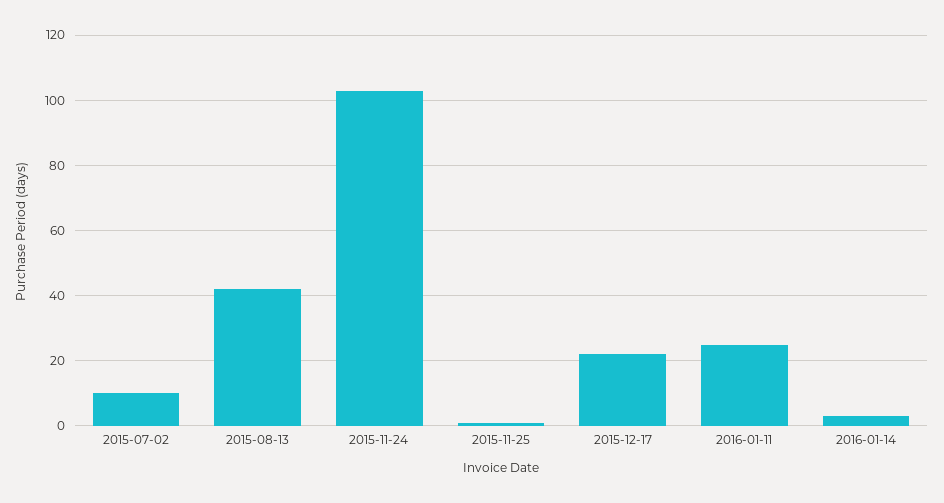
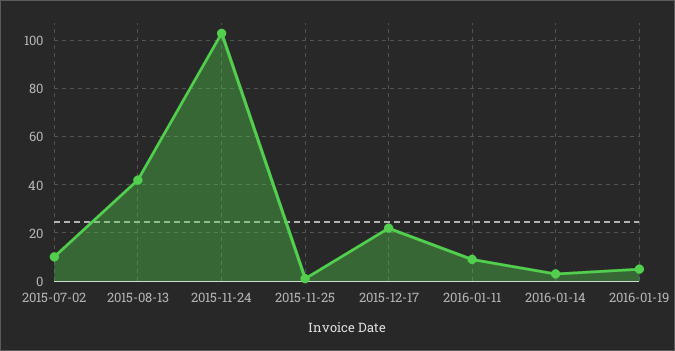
2016-01-11: 25 -> 10
2016-01-19: none -> 5

